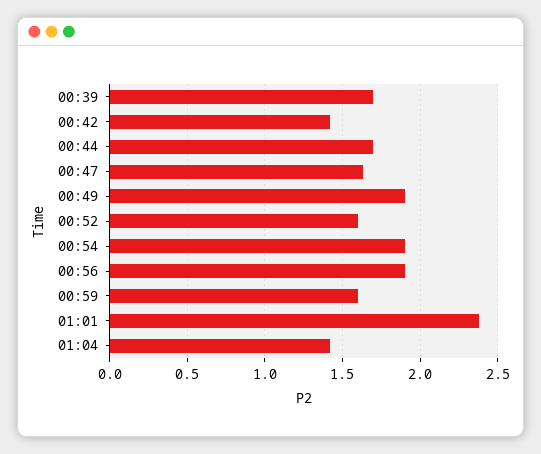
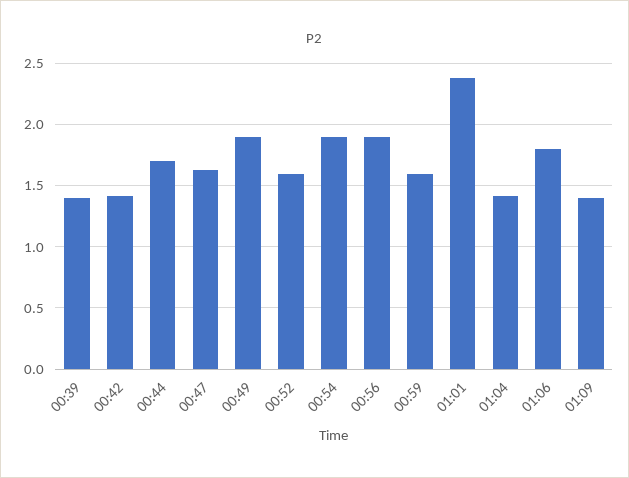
00:39: 1.7 -> 1.4
01:06: none -> 1.8
01:09: none -> 1.4

